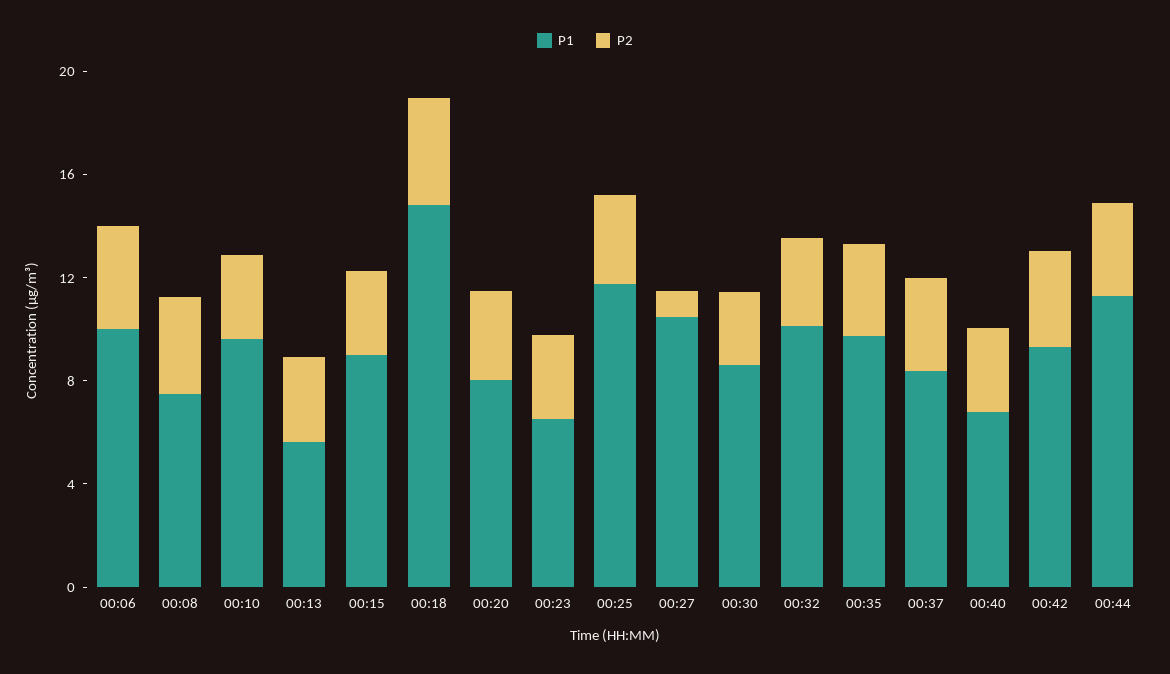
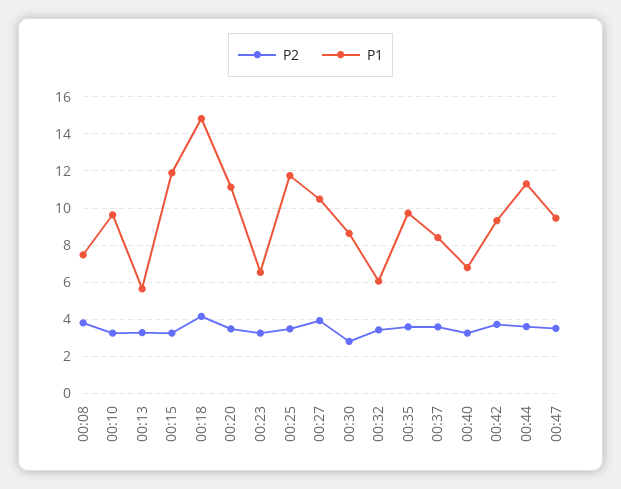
P1, 00:06: 10 -> none
P2, 00:06: 4 -> none
P1, 00:15: 9 -> 12
P1, 00:20: 8 -> 11
P2, 00:27: 1 -> 4
P1, 00:32: 10 -> 6
P2, 00:47: none -> 3.5
P1, 00:47: none -> 9.5

